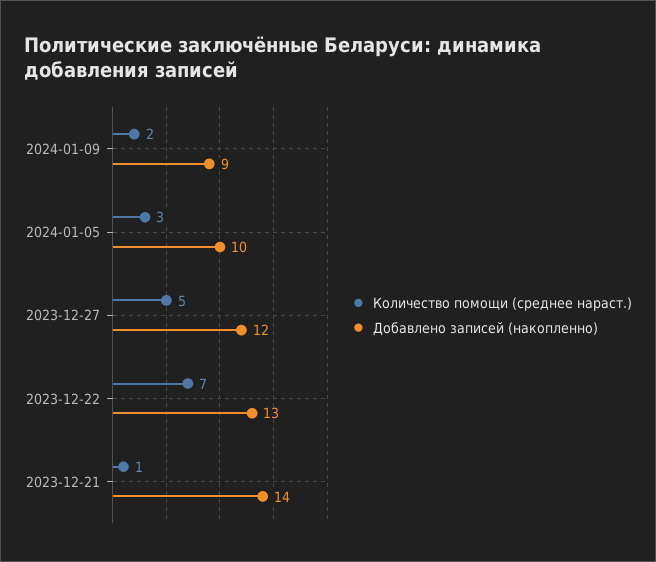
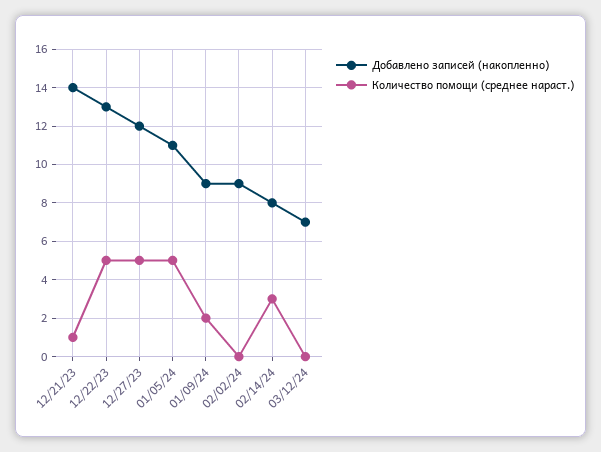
Количество помощи (среднее нараст.), 2024-01-05: 3 -> 5
Добавлено записей (накопленно), 2024-01-05: 10 -> 11
Количество помощи (среднее нараст.), 2023-12-22: 7 -> 5
Добавлено записей (накопленно), 02/02/24: none -> 9
Количество помощи (среднее нараст.), 02/02/24: none -> 0
Добавлено записей (накопленно), 02/14/24: none -> 8
Количество помощи (среднее нараст.), 02/14/24: none -> 3
Добавлено записей (накопленно), 03/12/24: none -> 7
Количество помощи (среднее нараст.), 03/12/24: none -> 0

